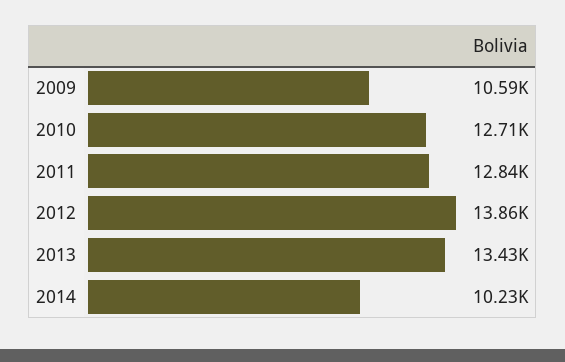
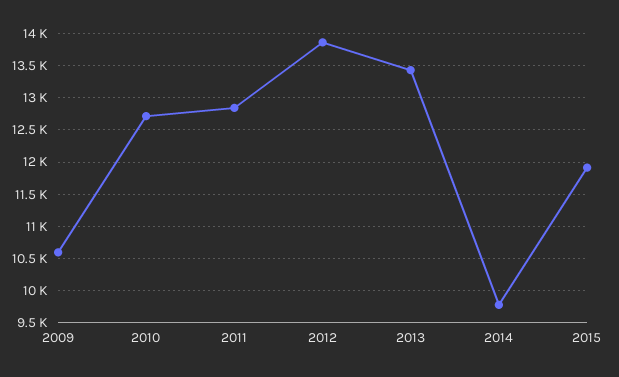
2014: 10230 -> 9800
2015: none -> 11900

